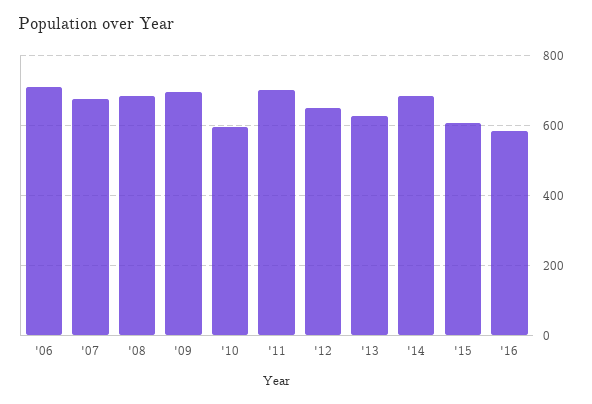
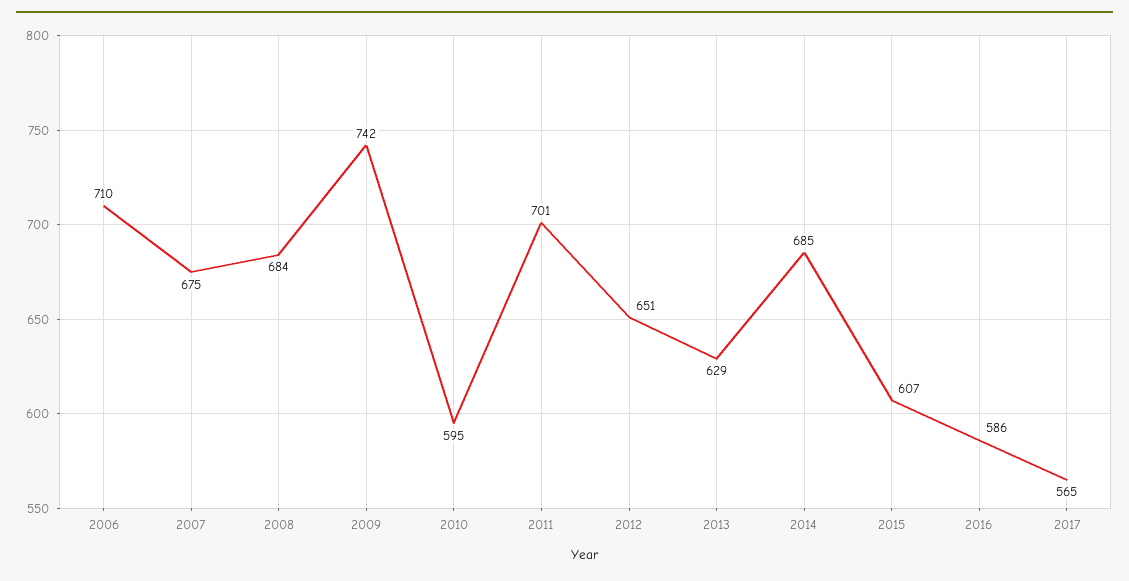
'09: 700 -> 742
2017: none -> 565

